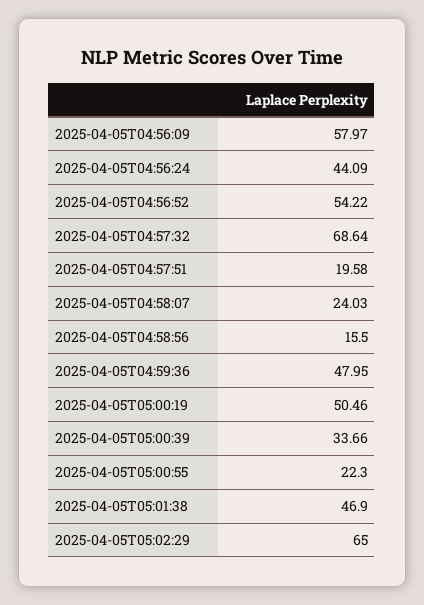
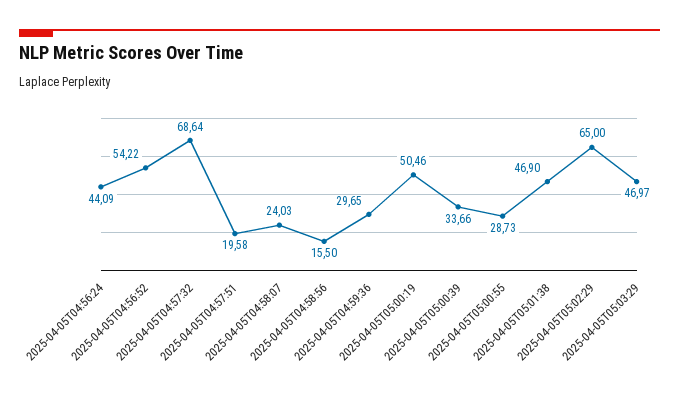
2025-04-05T04:56:09: 57.97 -> none
2025-04-05T04:59:36: 47.95 -> 29.65
2025-04-05T05:00:55: 22.3 -> 28.73
2025-04-05T05:03:29: none -> 46.97

